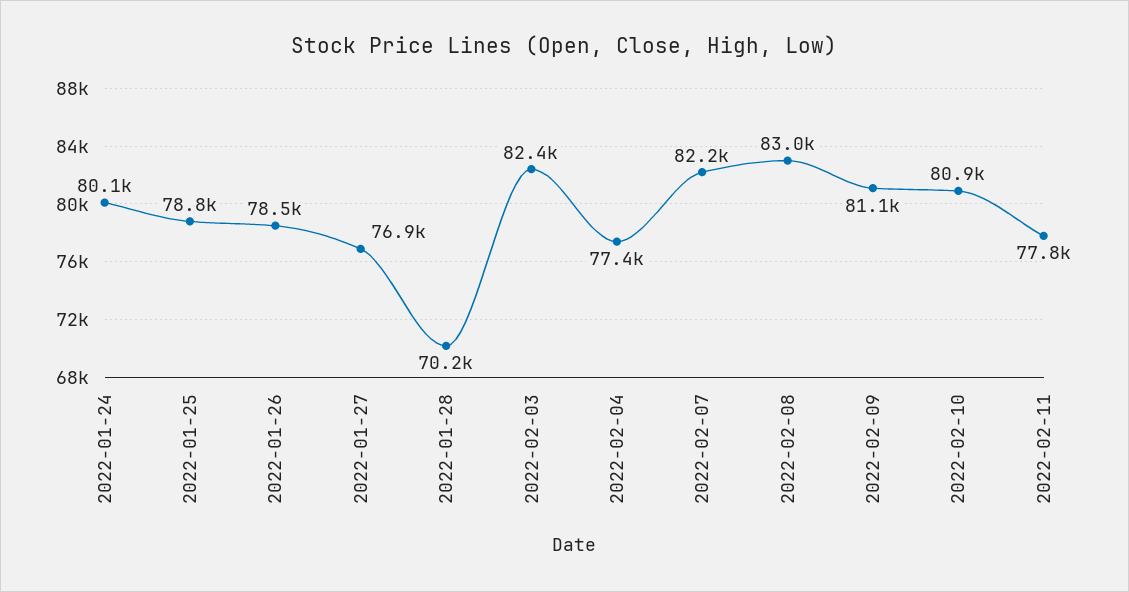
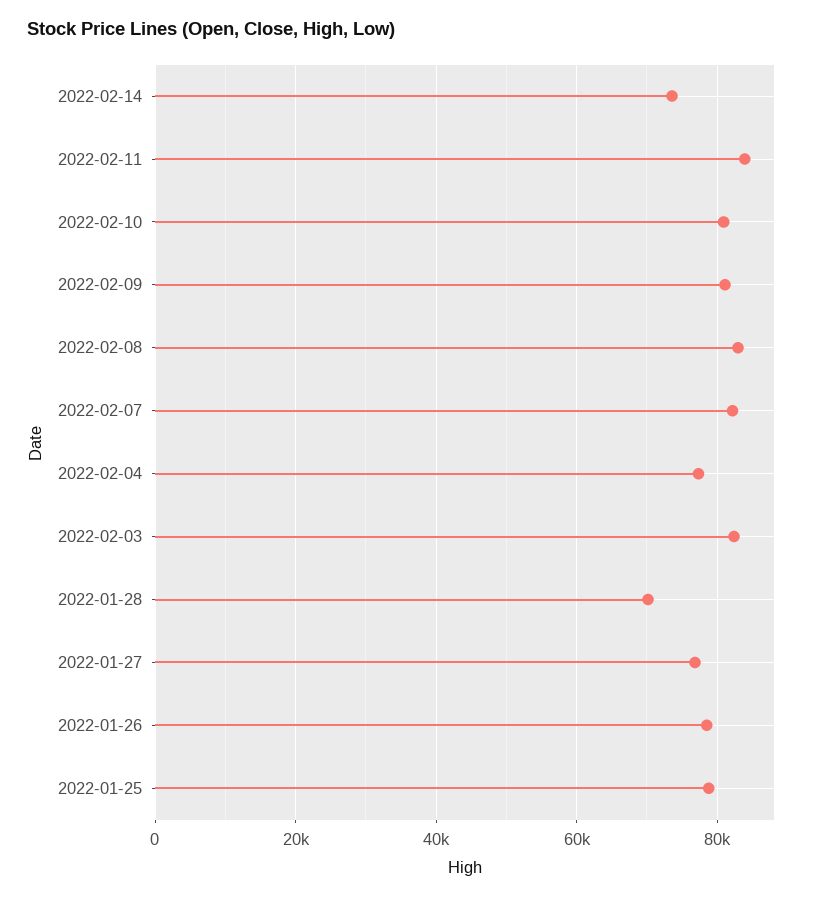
2022-01-24: 80100 -> none
2022-02-11: 77800 -> 84000
2022-02-14: none -> 74000

